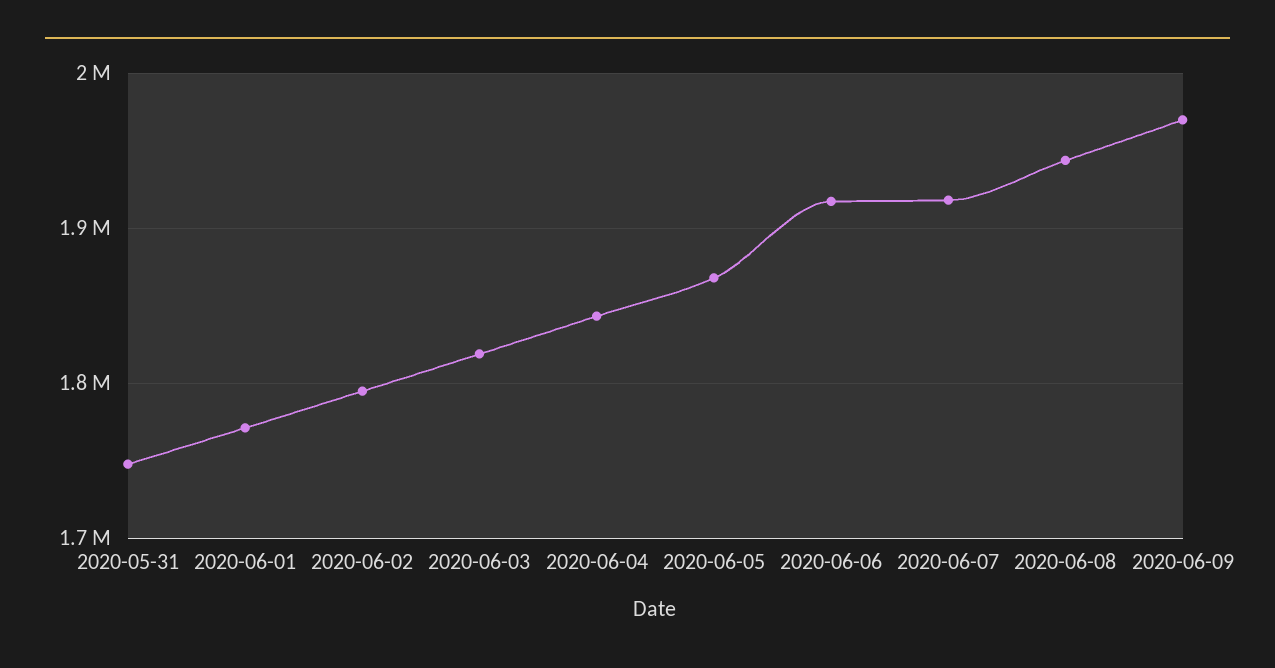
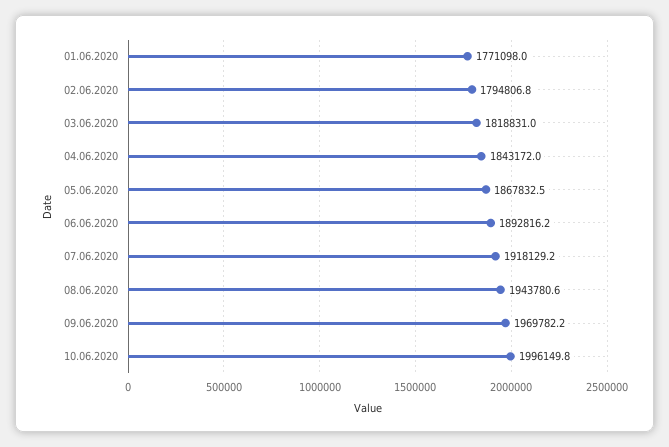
2020-05-31: 1750000 -> none
2020-06-06: 1920000 -> 1892816.2
10.06.2020: none -> 1996149.8

